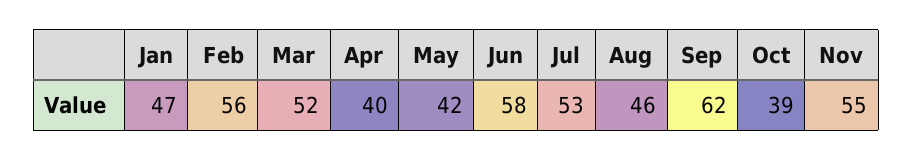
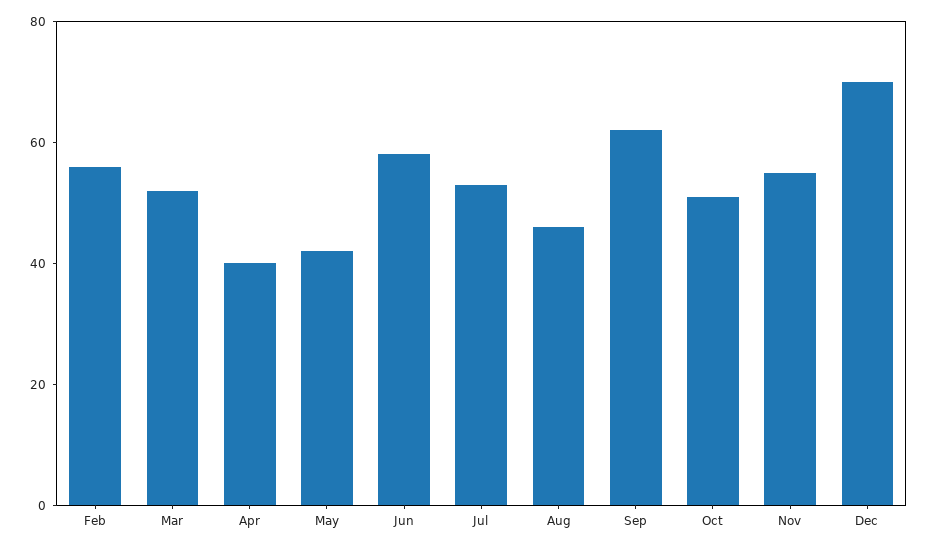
Jan: 47 -> none
Oct: 39 -> 50
Dec: none -> 70

